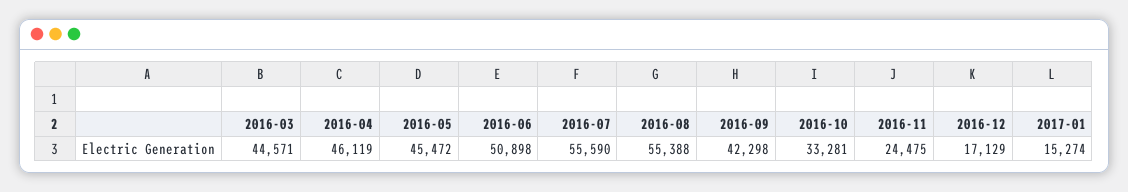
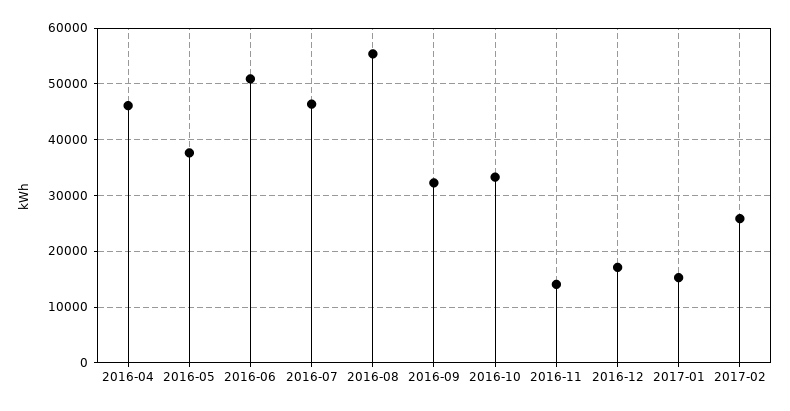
2016-03: 44571 -> none
2016-05: 45472 -> 38000
2016-07: 55590 -> 46000
2016-09: 42298 -> 32000
2016-11: 24475 -> 14000
2017-02: none -> 26000

